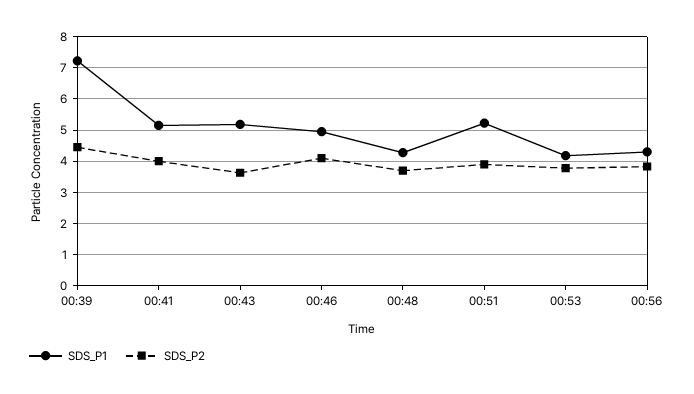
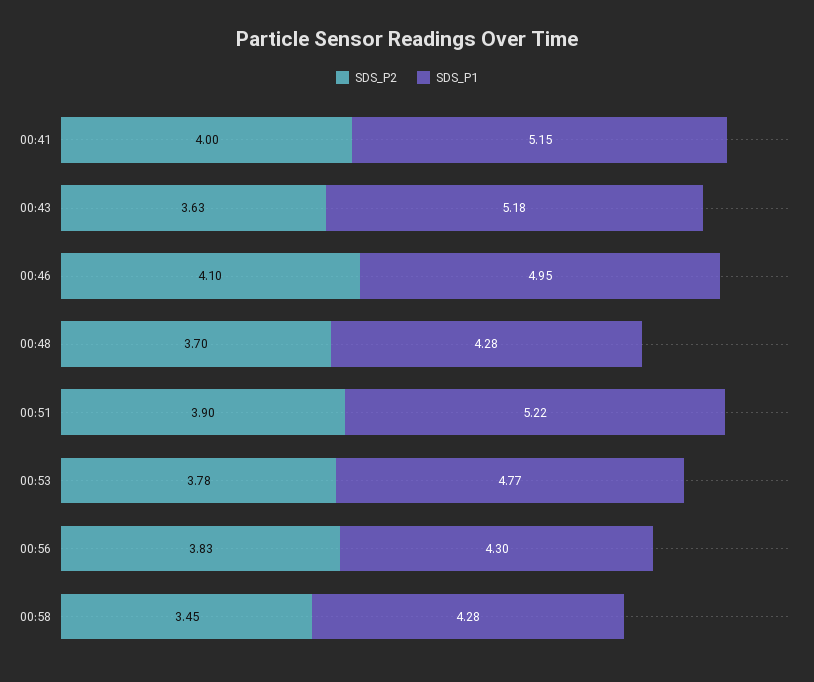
SDS_P1, 00:39: 7.2 -> none
SDS_P2, 00:39: 4.4 -> none
SDS_P1, 00:53: 4.2 -> 4.77
SDS_P2, 00:58: none -> 3.45
SDS_P1, 00:58: none -> 4.28

